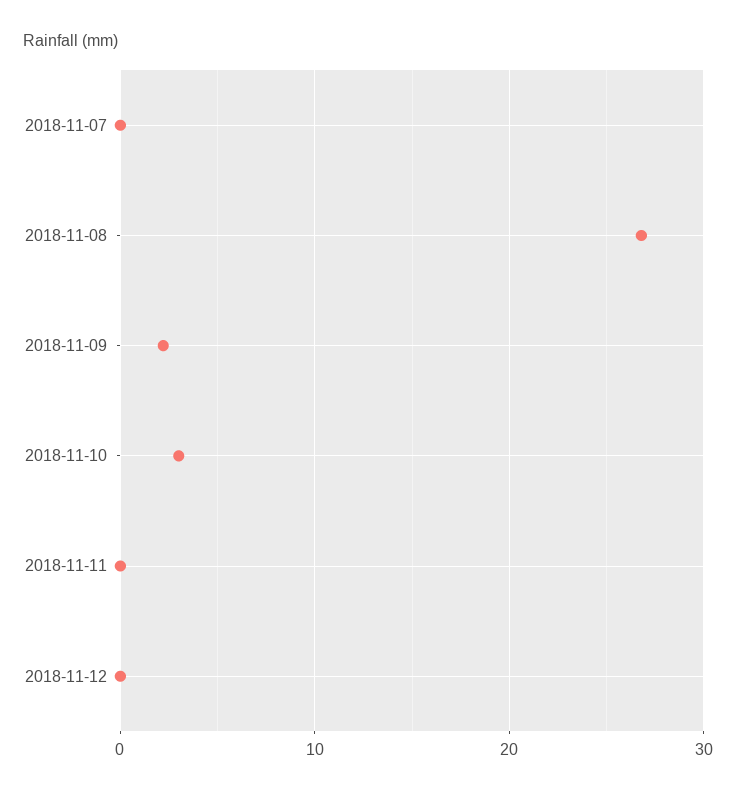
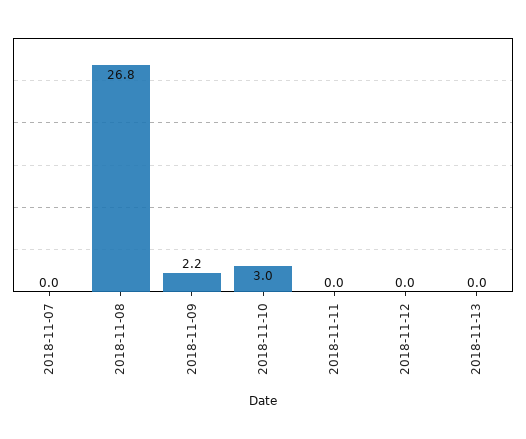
2018-11-13: none -> 0

